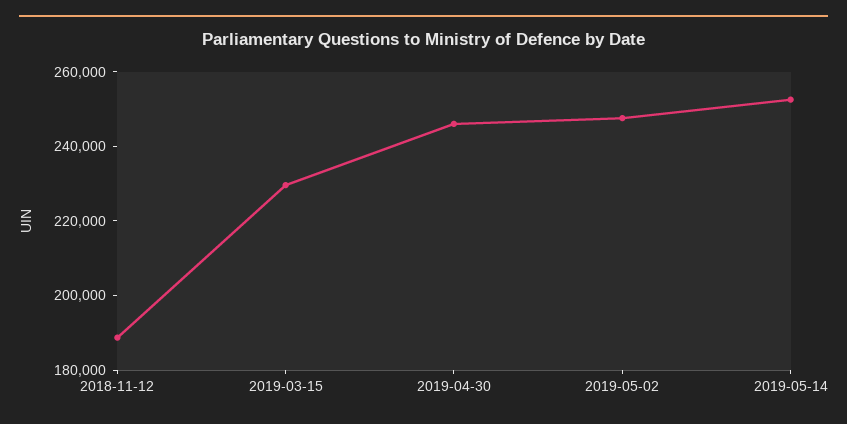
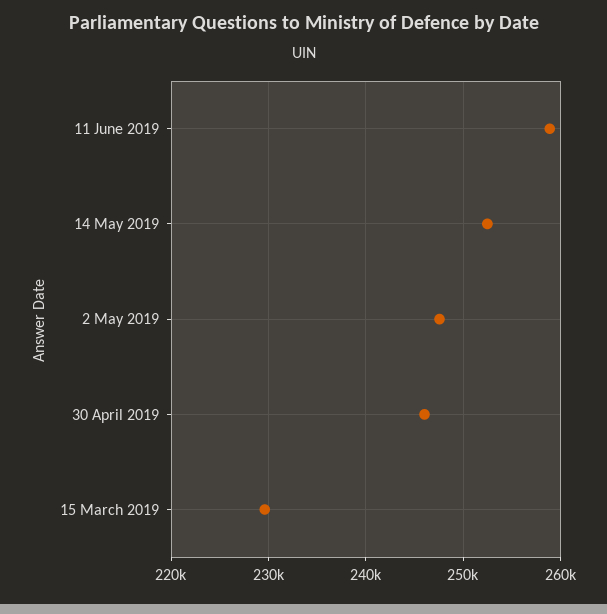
2018-11-12: 190000 -> none
11 June 2019: none -> 259000

